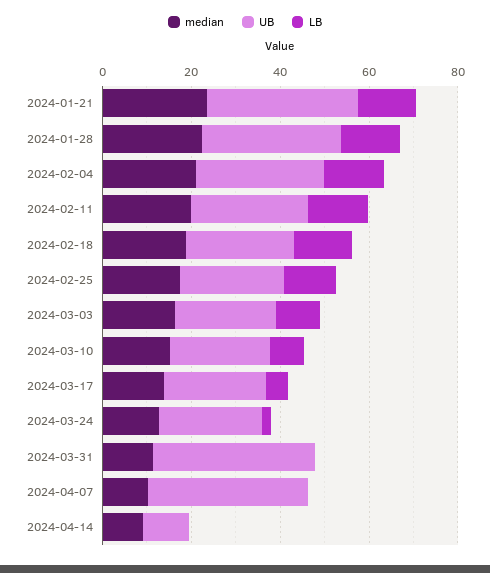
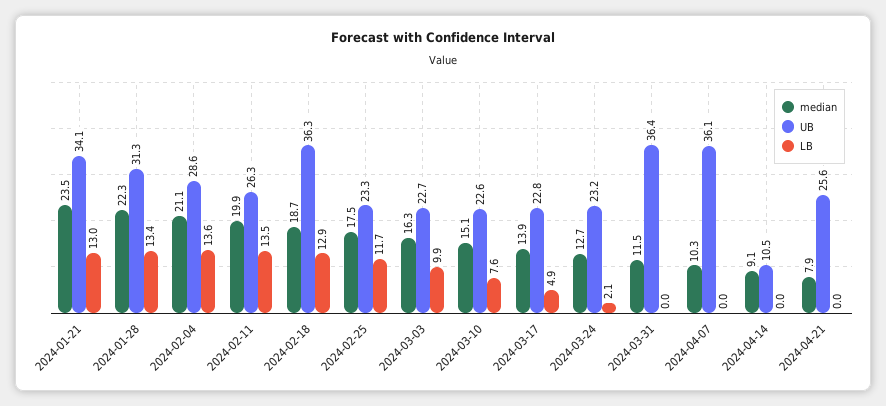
UB, 2024-02-18: 25 -> 36.3
median, 2024-04-21: none -> 7.9
UB, 2024-04-21: none -> 25.6
LB, 2024-04-21: none -> 0

